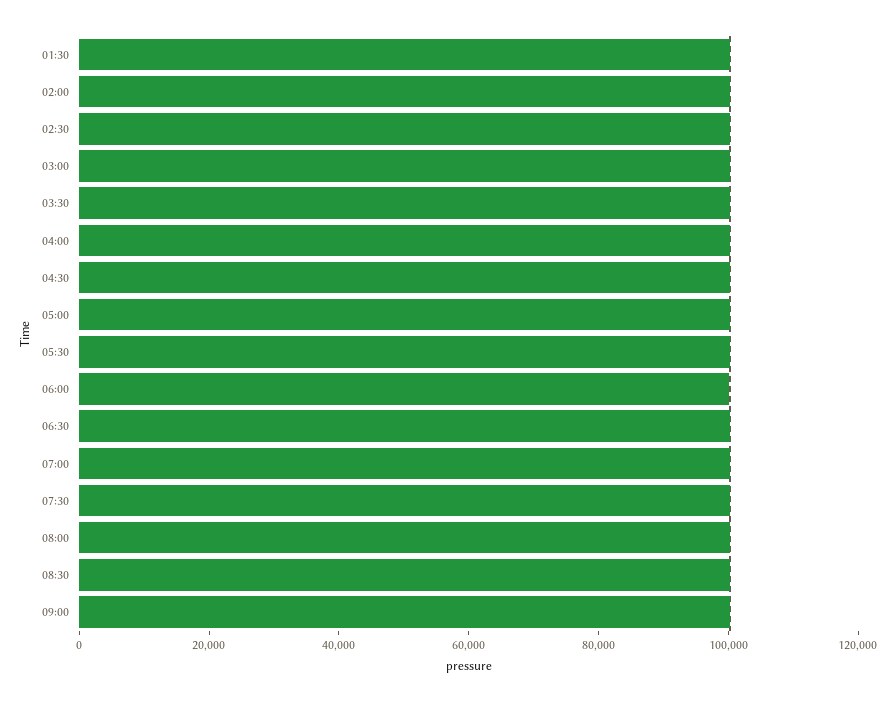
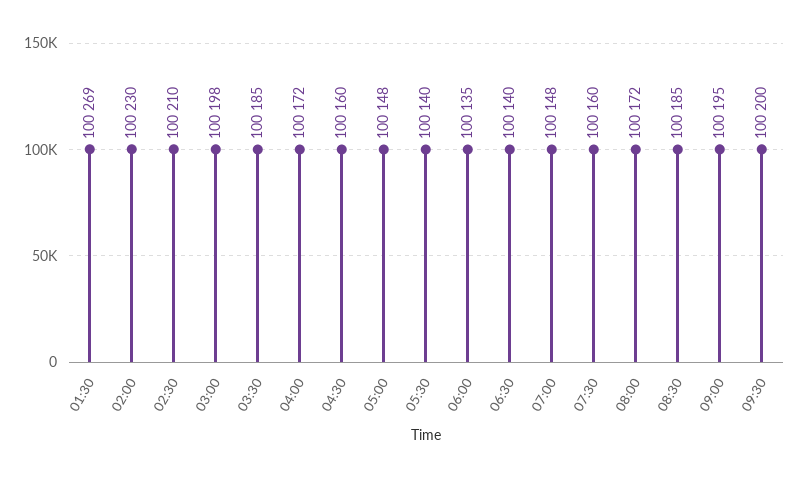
09:30: none -> 100200

